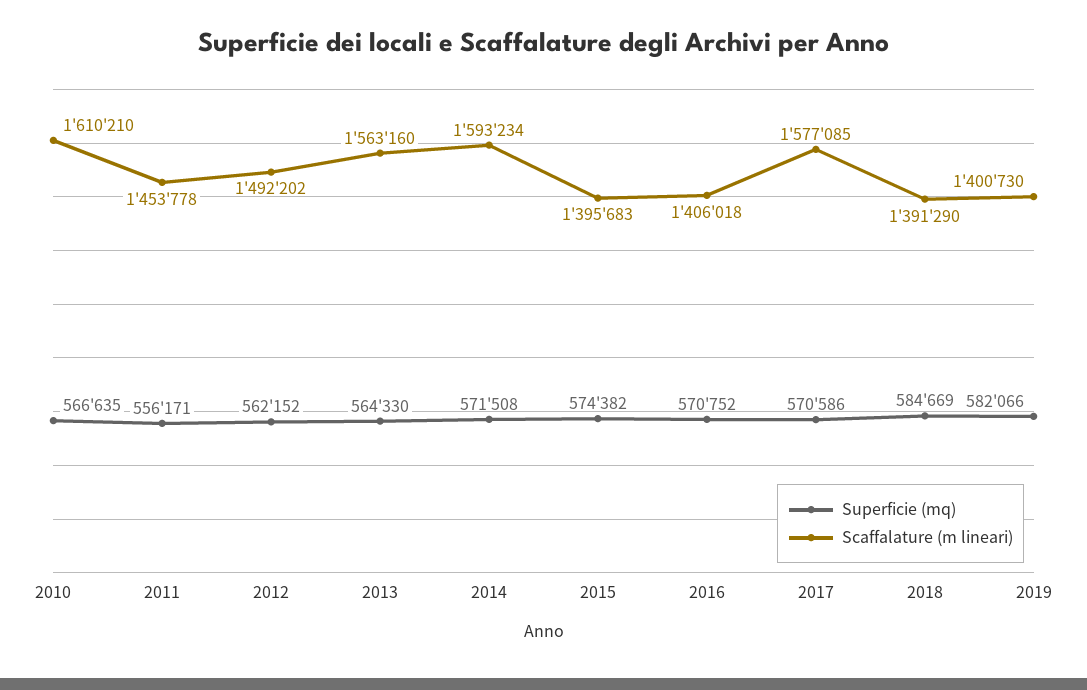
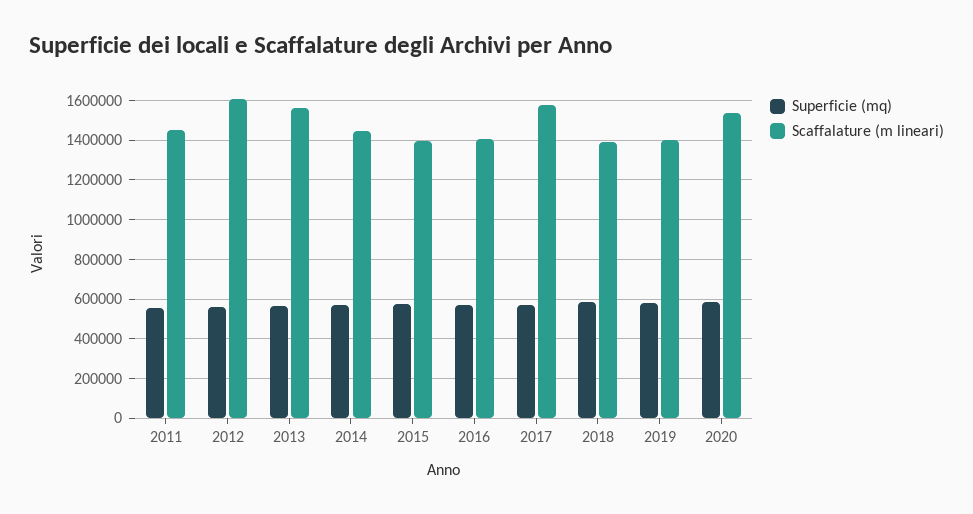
Superficie (mq), 2010: 566635 -> none
Scaffalature (m lineari), 2010: 1610210 -> none
Scaffalature (m lineari), 2012: 1492202 -> 1600000
Scaffalature (m lineari), 2014: 1593234 -> 1450000
Superficie (mq), 2020: none -> 600000
Scaffalature (m lineari), 2020: none -> 1550000

